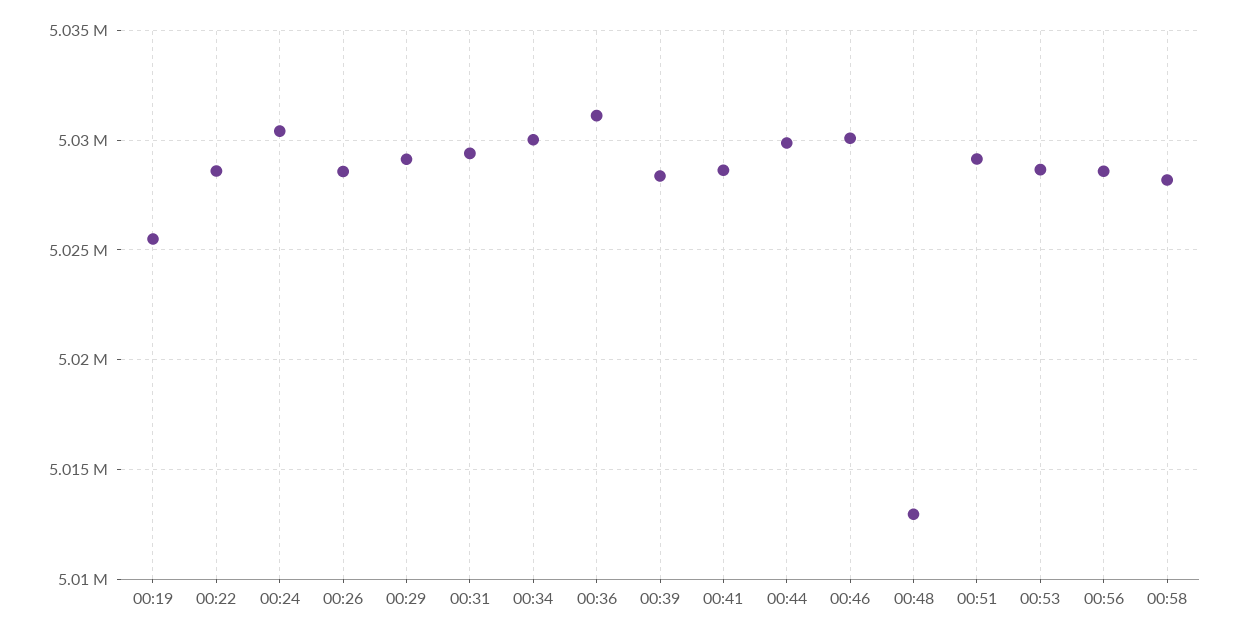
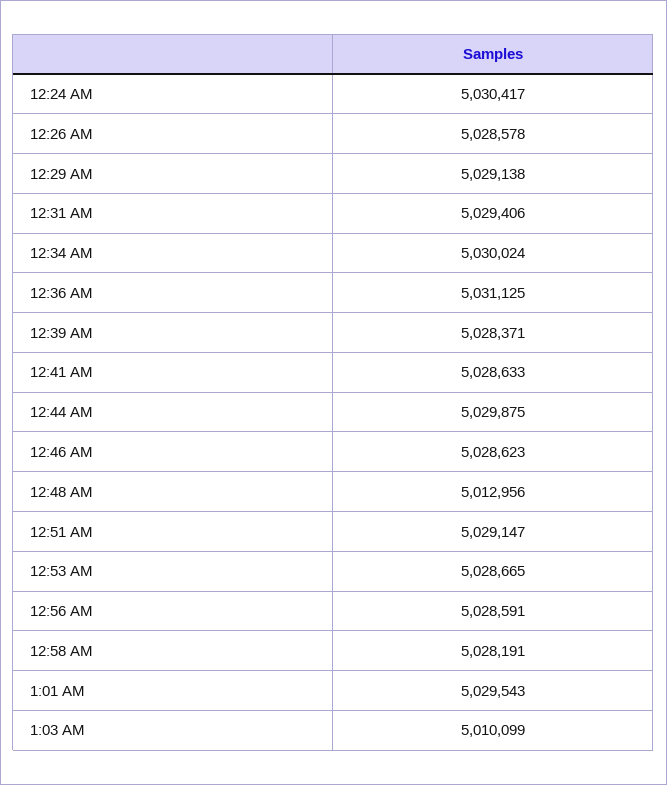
00:19: 5025500 -> none
00:22: 5028500 -> none
00:46: 5030000 -> 5028623
1:01 AM: none -> 5029543
1:03 AM: none -> 5010099

